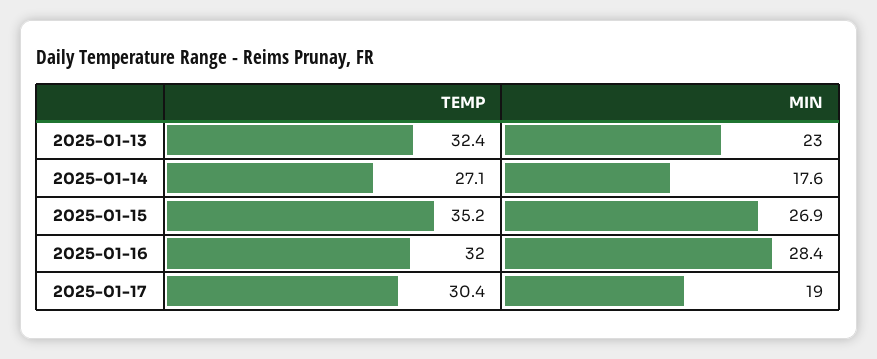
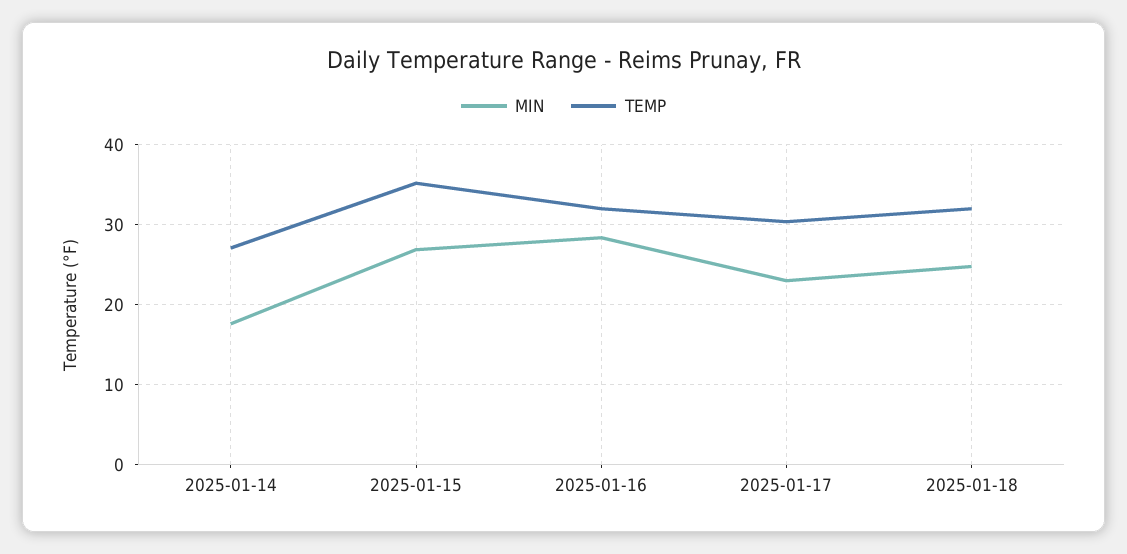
TEMP, 2025-01-13: 32.4 -> none
MIN, 2025-01-13: 23 -> none
MIN, 2025-01-17: 19 -> 23
MIN, 2025-01-18: none -> 25
TEMP, 2025-01-18: none -> 32

